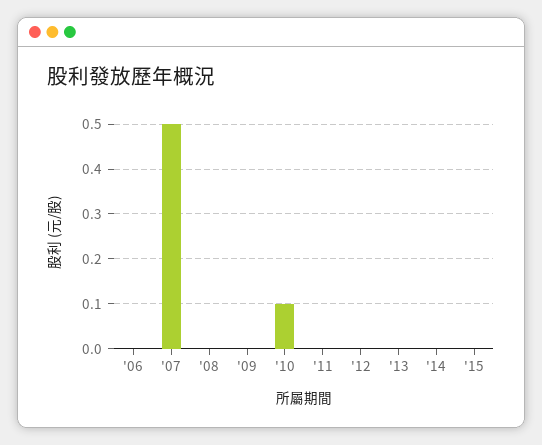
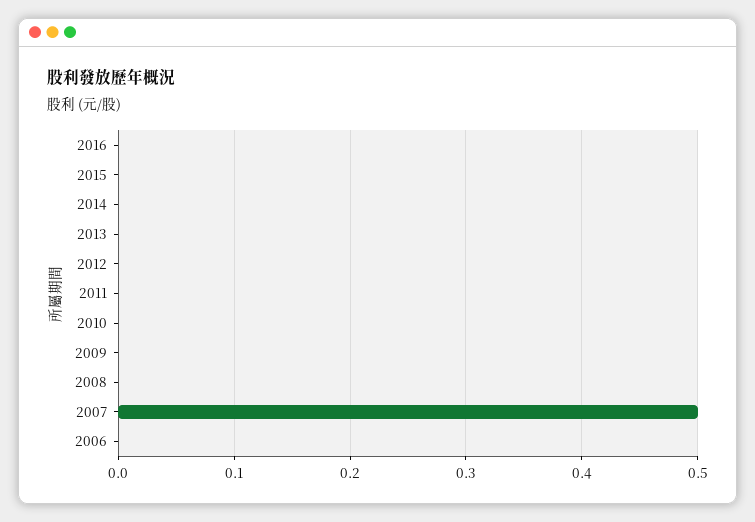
'10: 0.1 -> 0
2016: none -> 0

